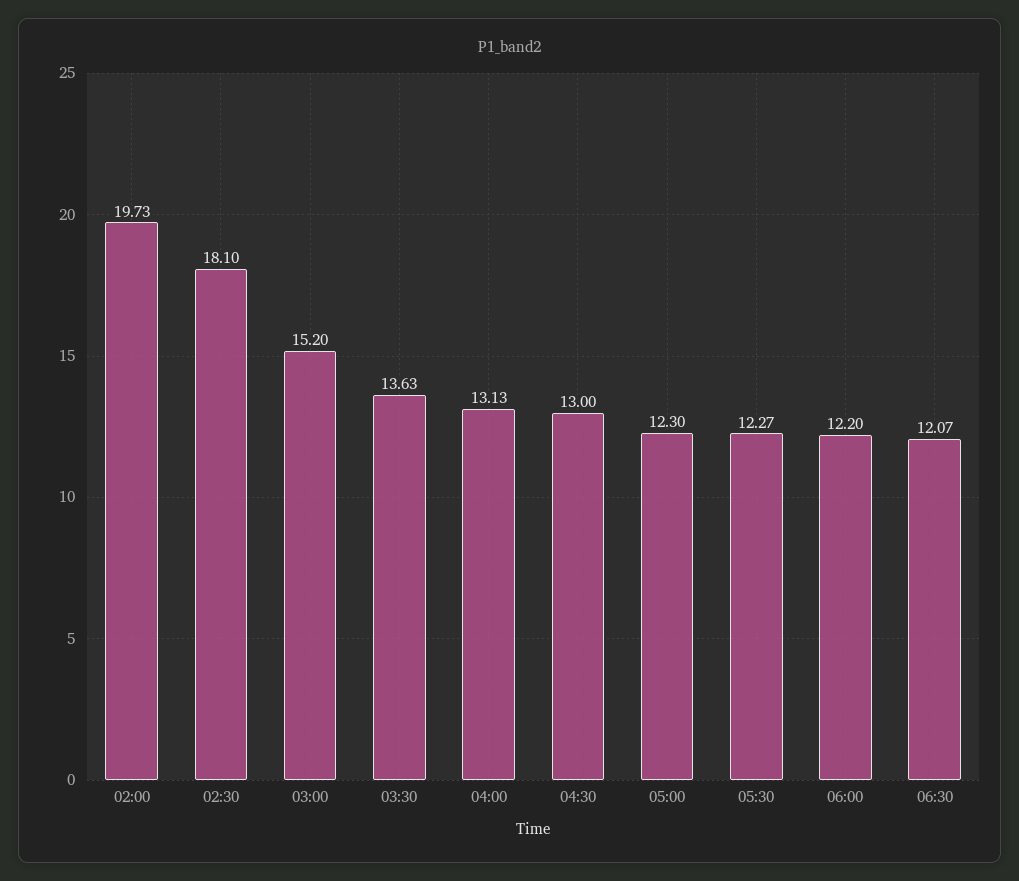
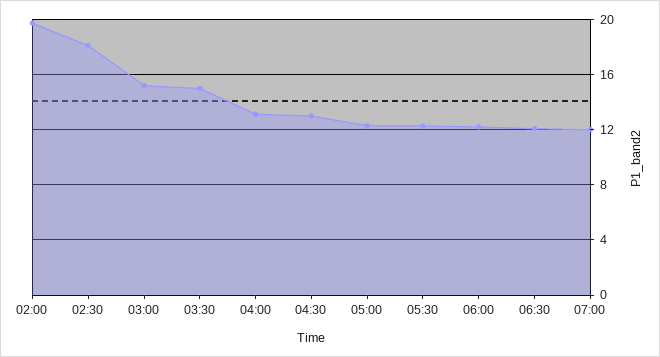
03:30: 13.63 -> 15
07:00: none -> 12

